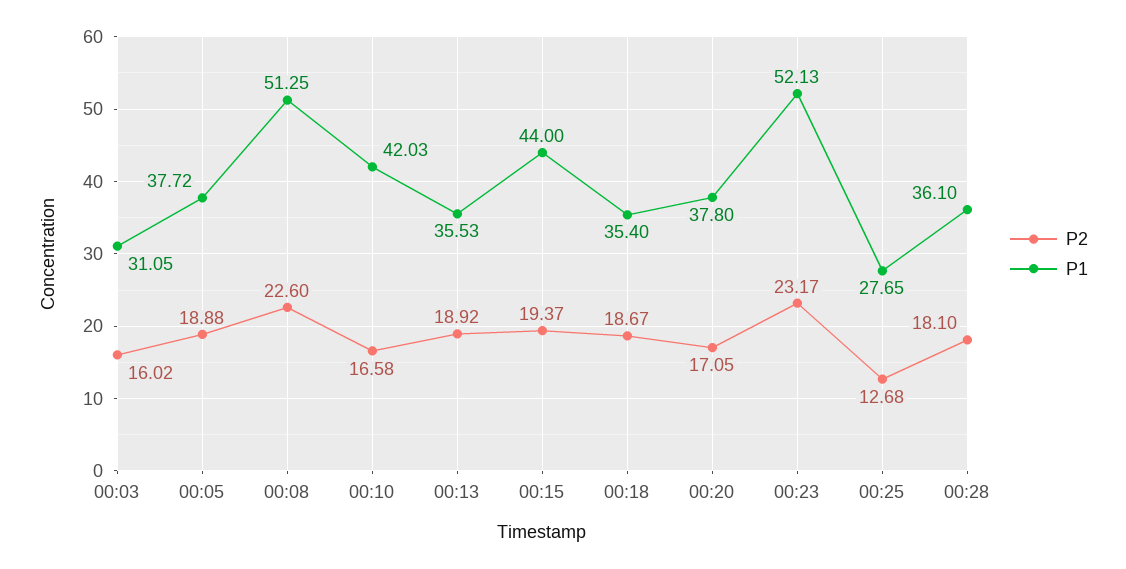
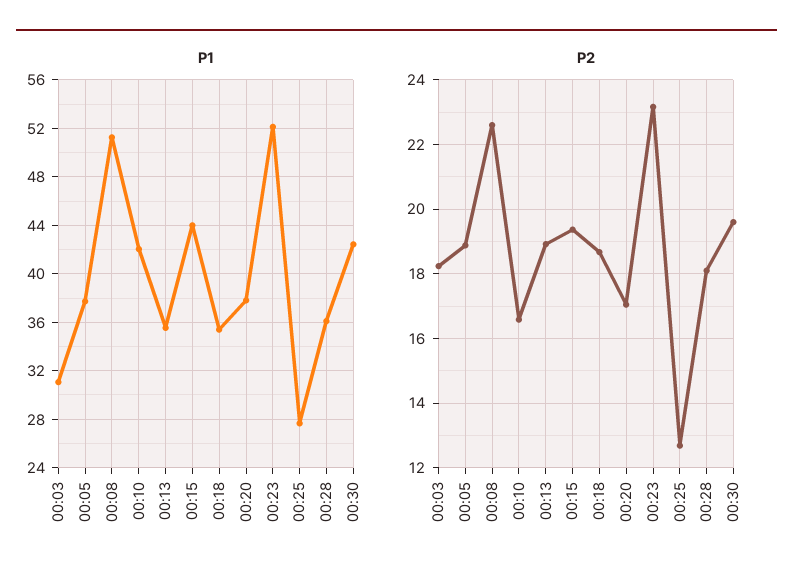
P2, 00:03: 16.02 -> 18.2
P1, 00:30: none -> 42.5
P2, 00:30: none -> 19.6

